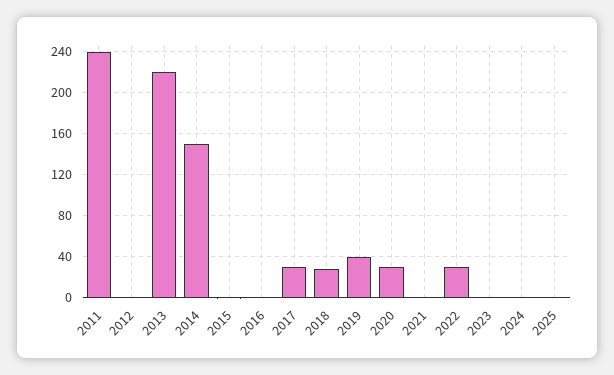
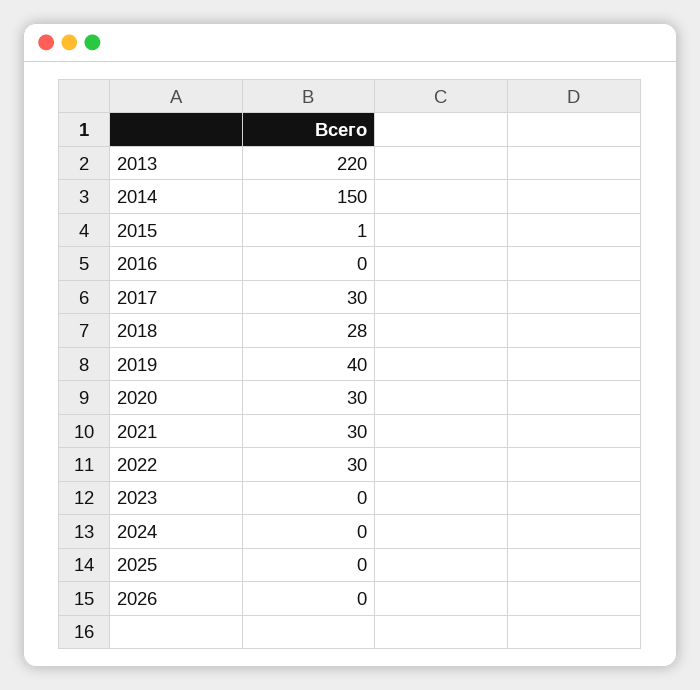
2011: 240 -> none
2012: 0 -> none
2021: 0 -> 30
2026: none -> 0

